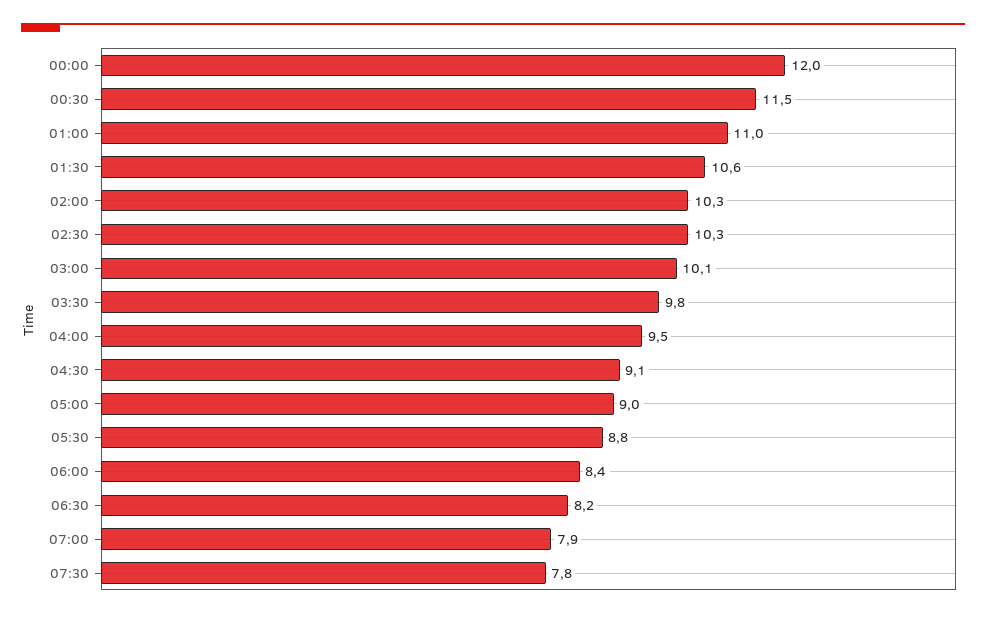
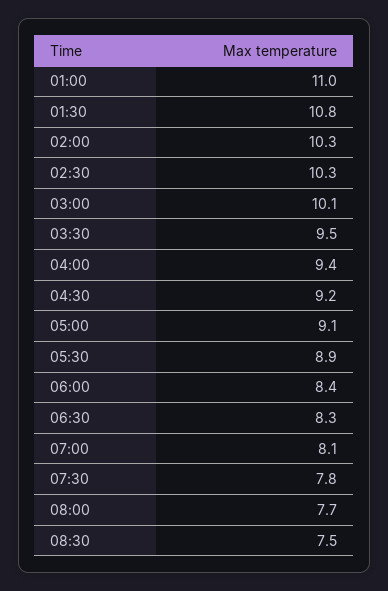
00:00: 12 -> none
00:30: 11.5 -> none
01:30: 10.6 -> 10.8
03:30: 9.8 -> 9.5
04:00: 9.5 -> 9.4
04:30: 9.1 -> 9.2
05:00: 9 -> 9.1
05:30: 8.8 -> 8.9
06:30: 8.2 -> 8.3
07:00: 7.9 -> 8.1
08:00: none -> 7.7
08:30: none -> 7.5

